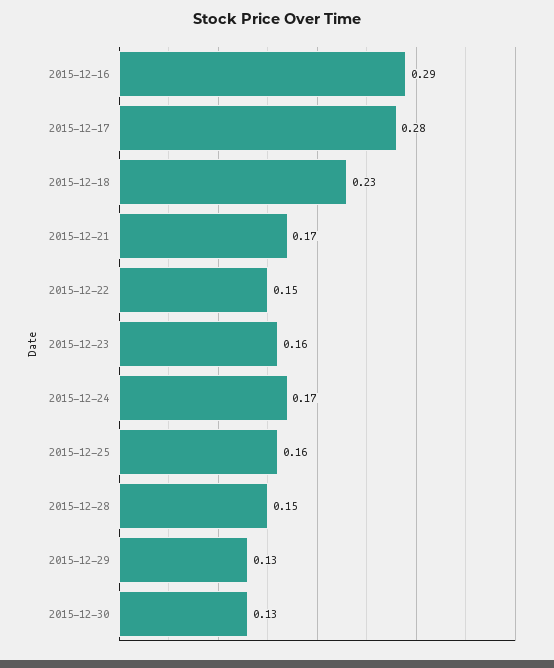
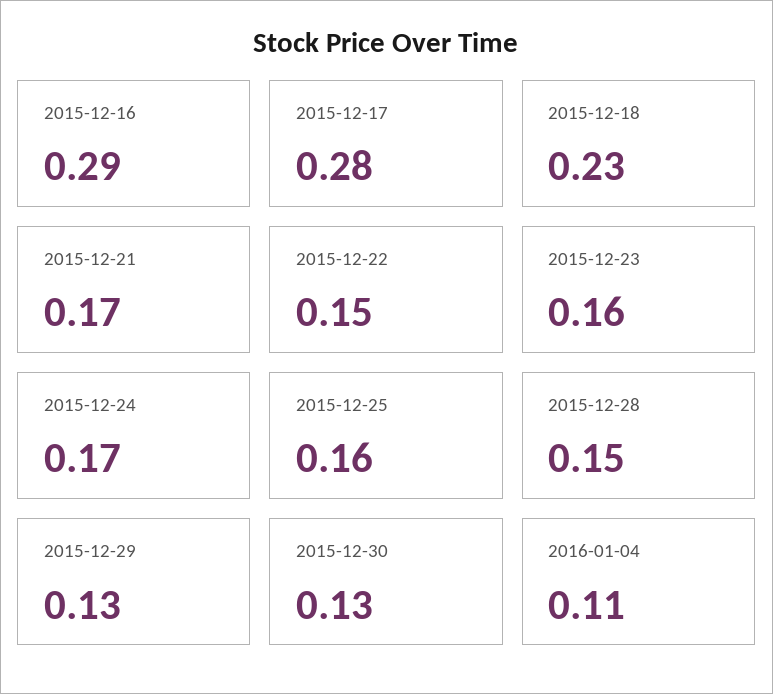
2016-01-04: none -> 0.11

